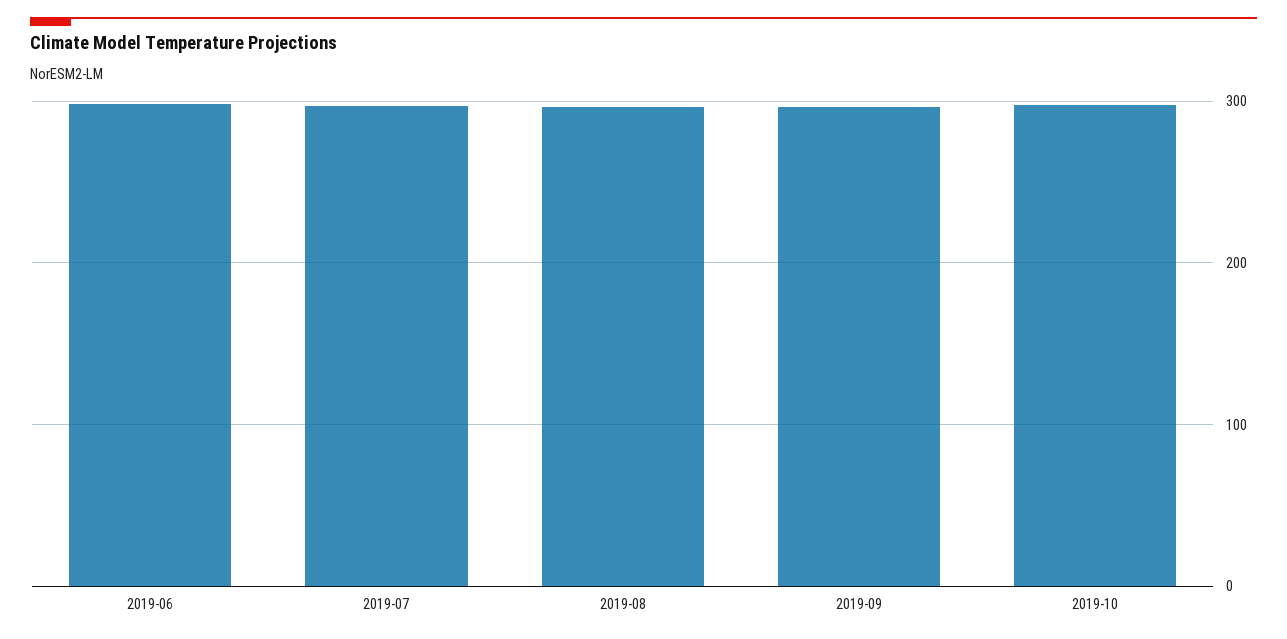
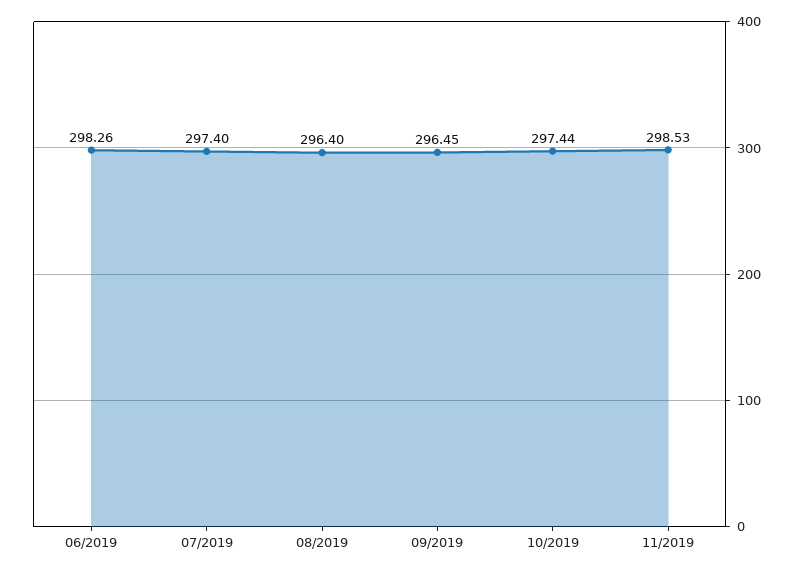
11/2019: none -> 298.53

